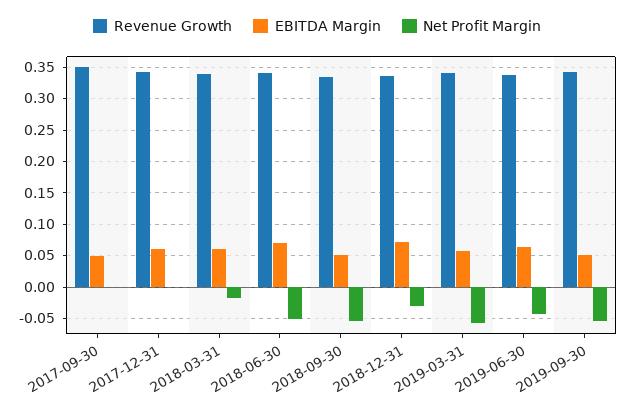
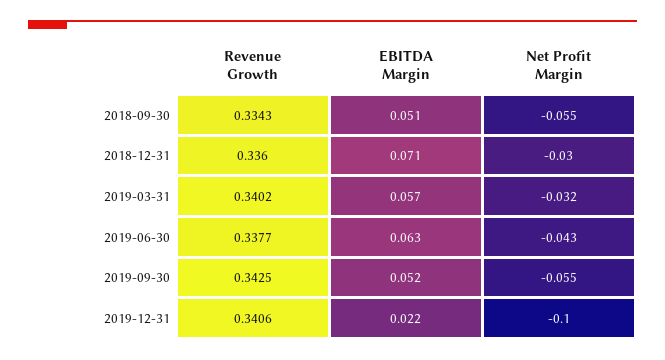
Revenue Growth, 2017-09-30: 0.35 -> none
EBITDA Margin, 2017-09-30: 0.05 -> none
Net Profit Margin, 2017-09-30: 0 -> none
Revenue Growth, 2017-12-31: 0.34 -> none
EBITDA Margin, 2017-12-31: 0.06 -> none
Net Profit Margin, 2017-12-31: 0 -> none
Revenue Growth, 2018-03-31: 0.34 -> none
EBITDA Margin, 2018-03-31: 0.06 -> none
Net Profit Margin, 2018-03-31: -0.02 -> none
Revenue Growth, 2018-06-30: 0.34 -> none
EBITDA Margin, 2018-06-30: 0.07 -> none
Net Profit Margin, 2018-06-30: -0.05 -> none
Net Profit Margin, 2019-03-31: -0.06 -> -0.032
Revenue Growth, 2019-12-31: none -> 0.3406
EBITDA Margin, 2019-12-31: none -> 0.022
Net Profit Margin, 2019-12-31: none -> -0.1

